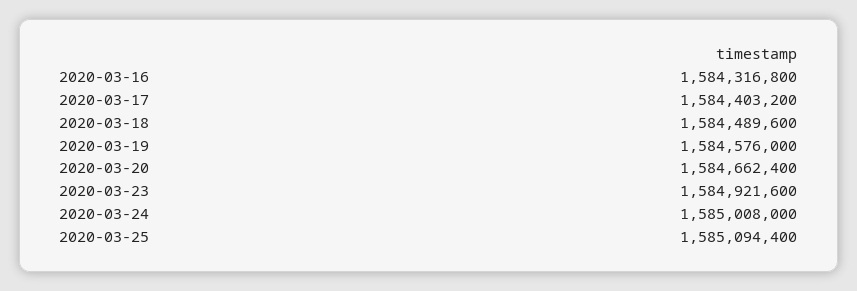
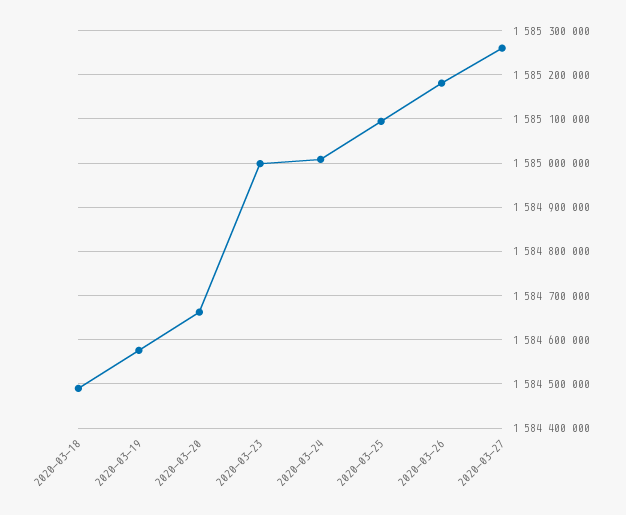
2020-03-16: 1584316800 -> none
2020-03-17: 1584403200 -> none
2020-03-23: 1584921600 -> 1585000000
2020-03-26: none -> 1585180000
2020-03-27: none -> 1585260000

